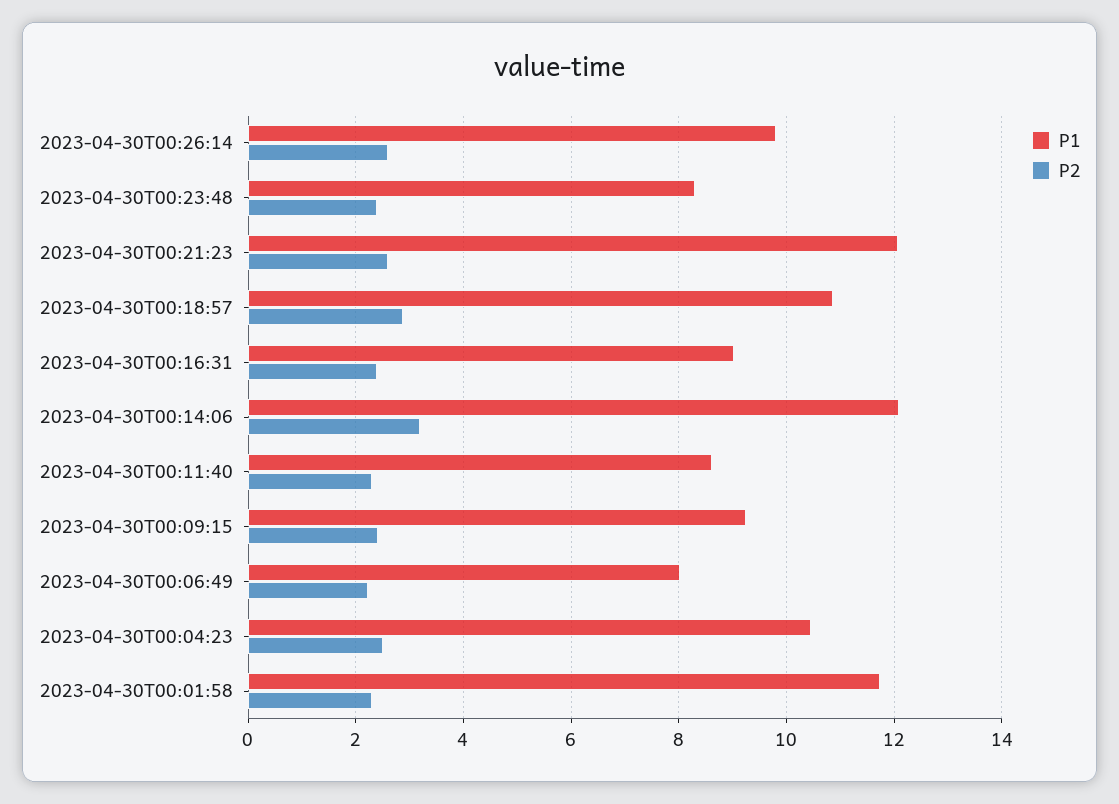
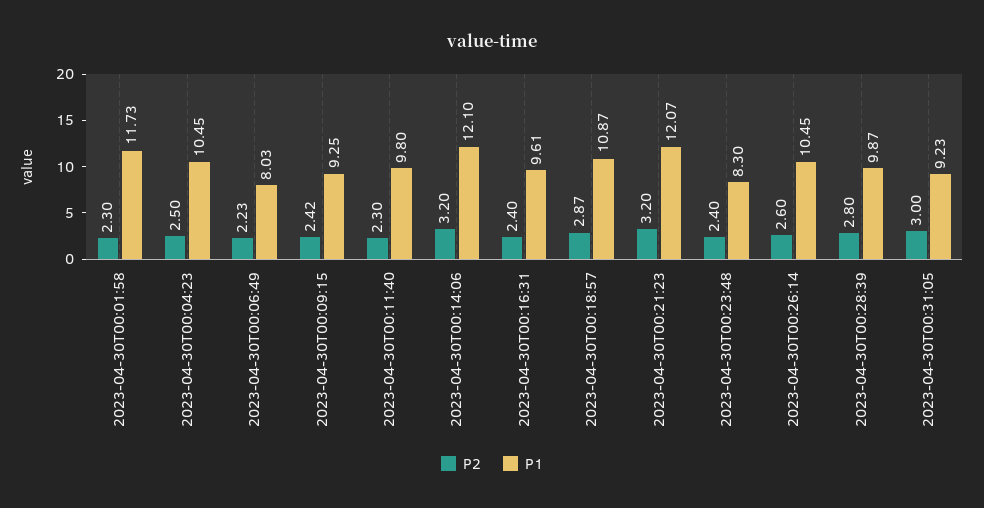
P1, 2023-04-30T00:26:14: 9.8 -> 10.45
P2, 2023-04-30T00:21:23: 2.6 -> 3.2
P1, 2023-04-30T00:16:31: 9 -> 9.61
P1, 2023-04-30T00:11:40: 8.6 -> 9.8
P2, 2023-04-30T00:28:39: none -> 2.8
P1, 2023-04-30T00:28:39: none -> 9.87
P2, 2023-04-30T00:31:05: none -> 3
P1, 2023-04-30T00:31:05: none -> 9.23

